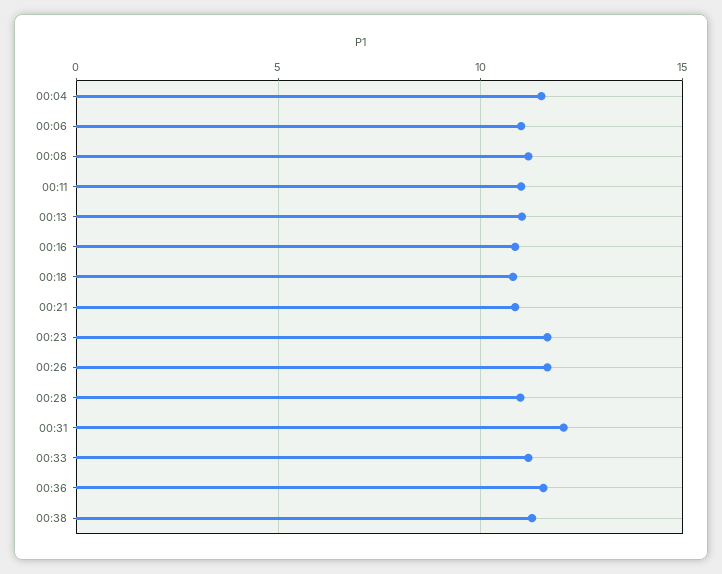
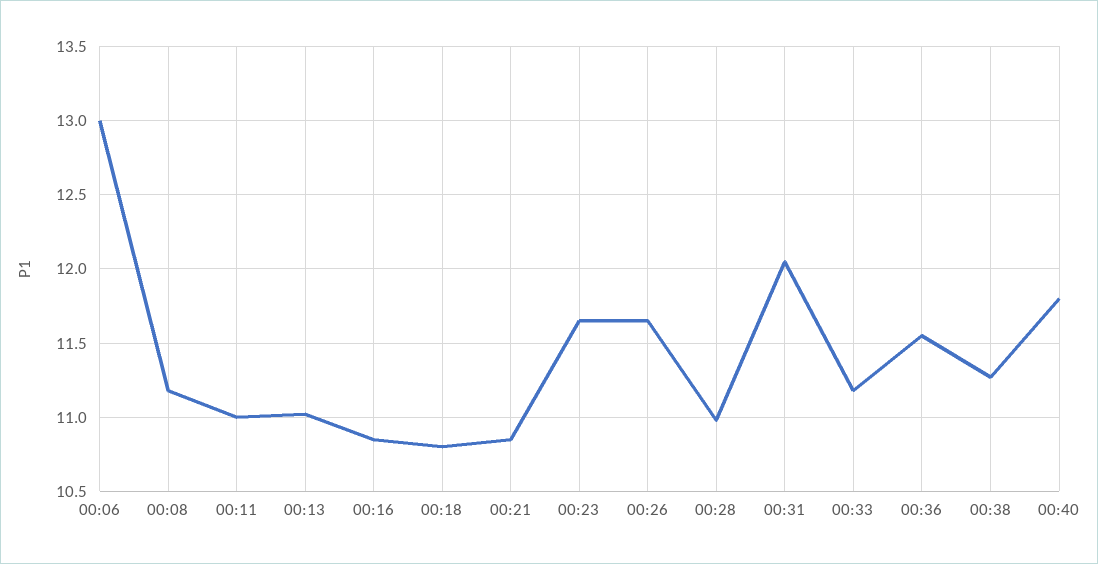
00:04: 11.5 -> none
00:06: 11 -> 13
00:40: none -> 11.8

